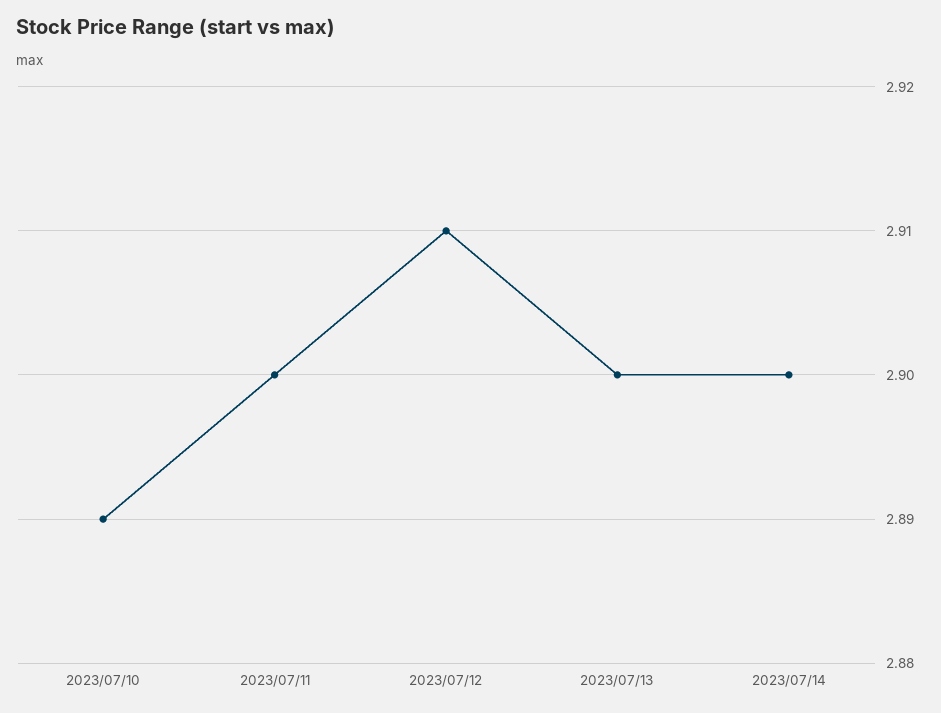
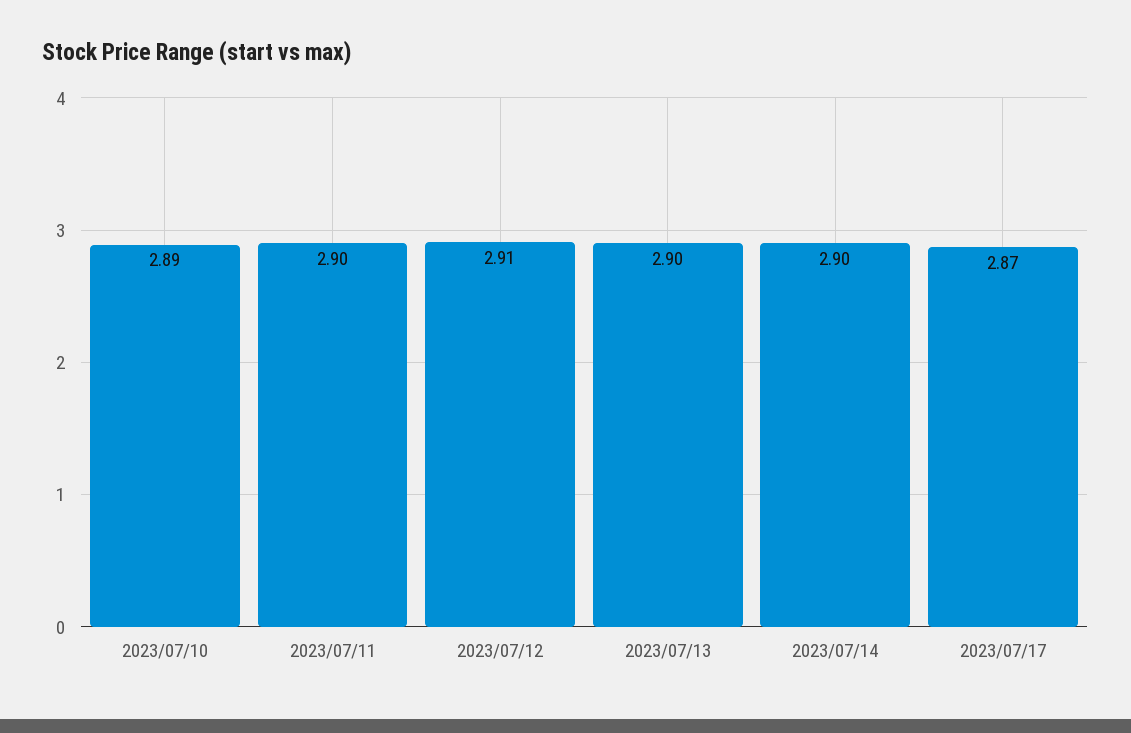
2023/07/17: none -> 2.87

